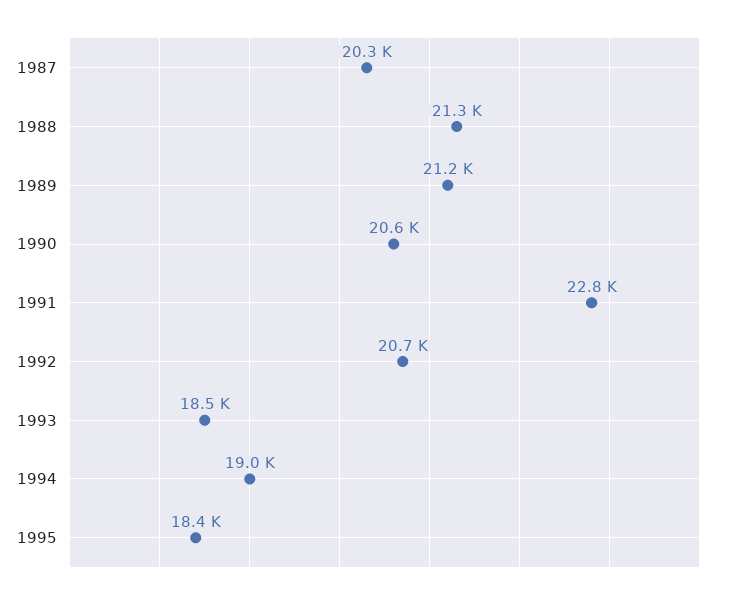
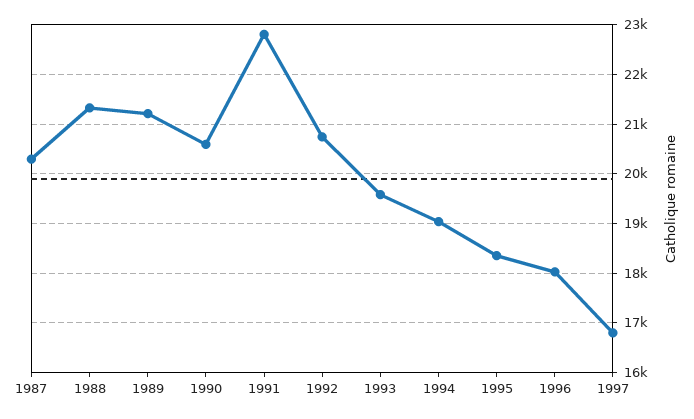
1993: 18500 -> 19600
1996: none -> 18000
1997: none -> 16800

